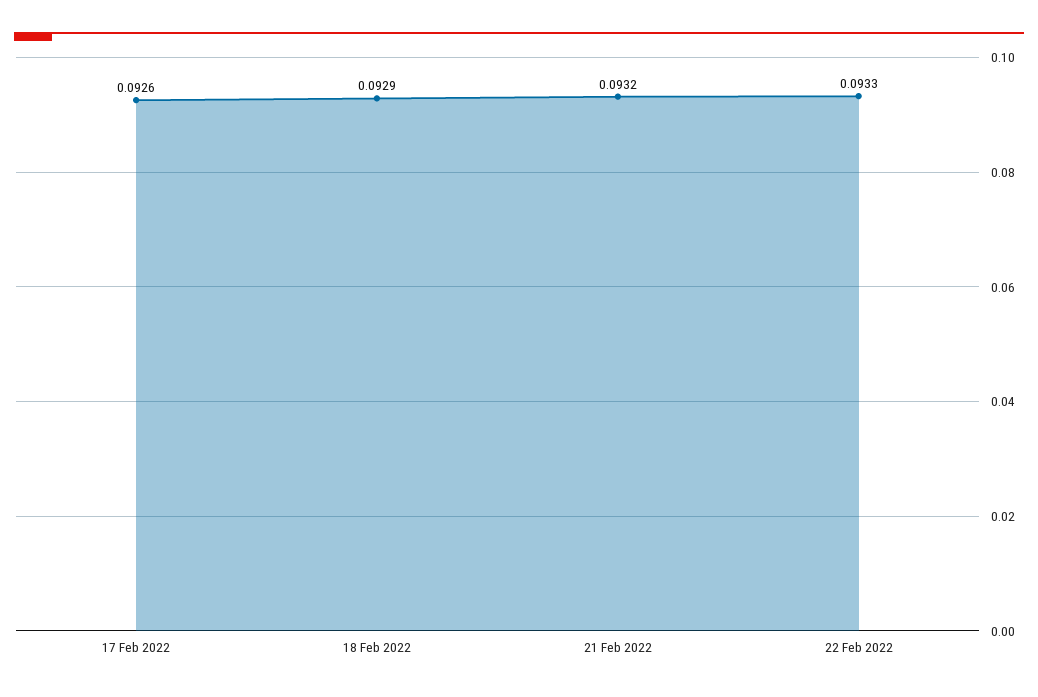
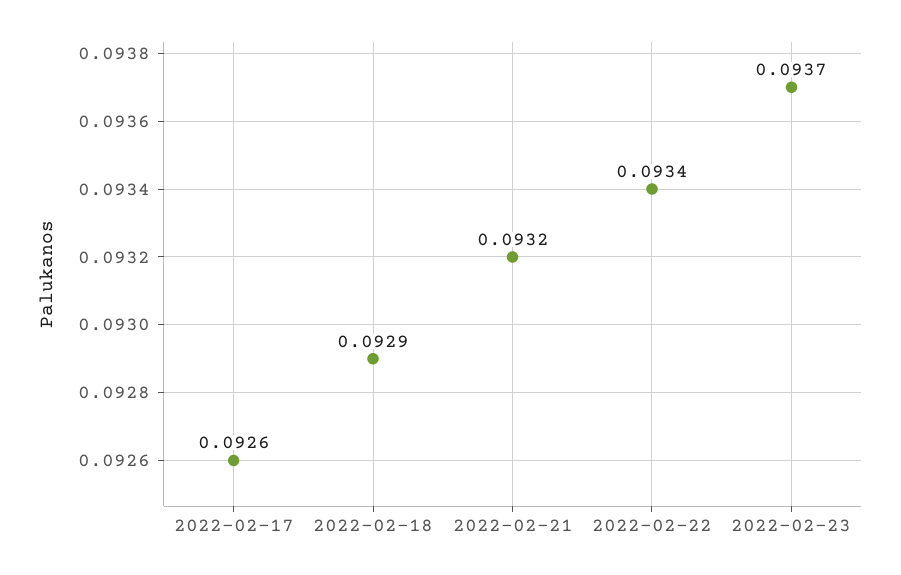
22 Feb 2022: 0.0933 -> 0.0934
2022-02-23: none -> 0.0937

